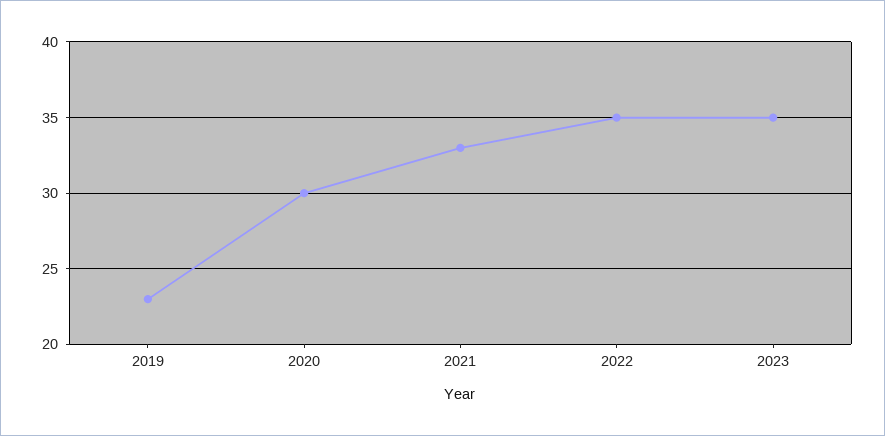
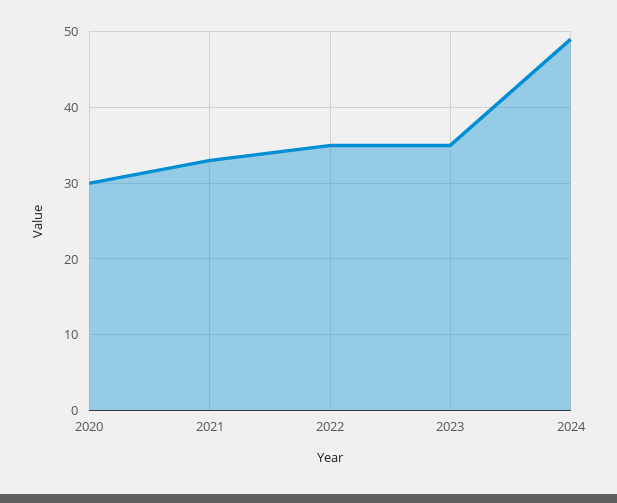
2019: 23 -> none
2024: none -> 49

